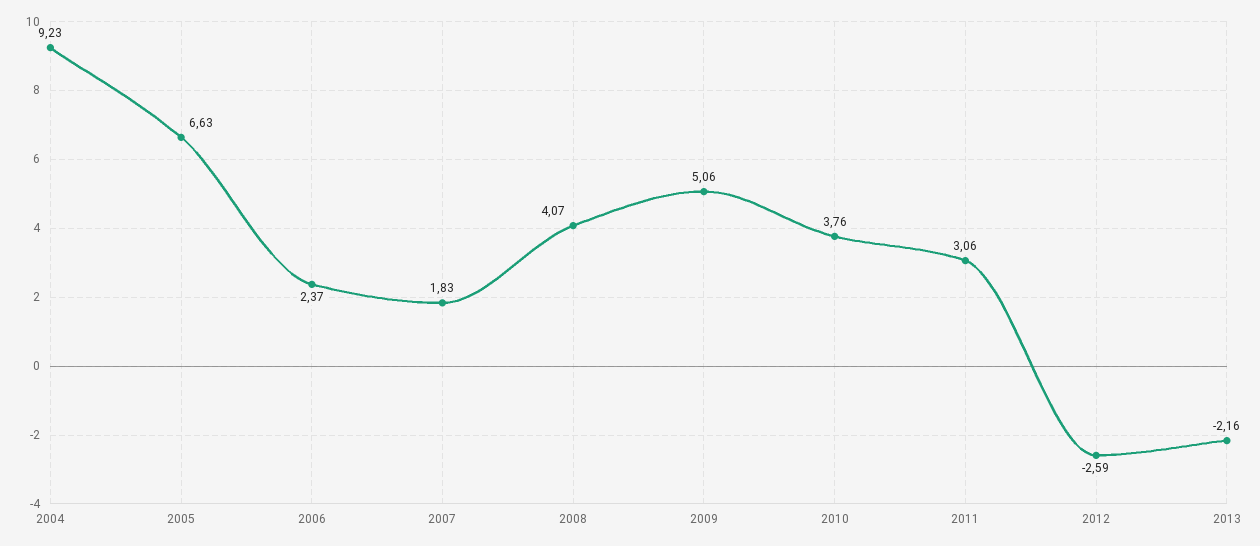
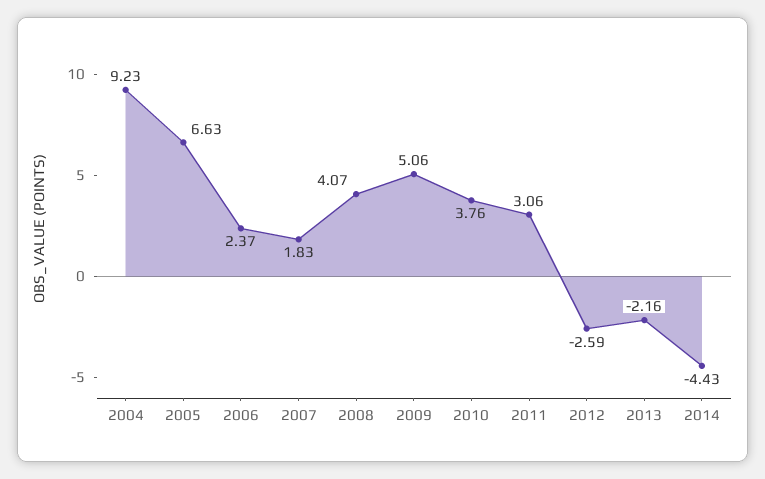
2014: none -> -4.43

